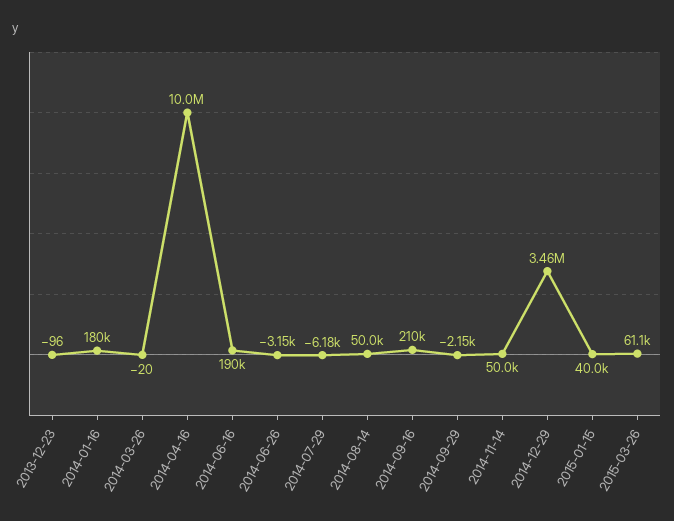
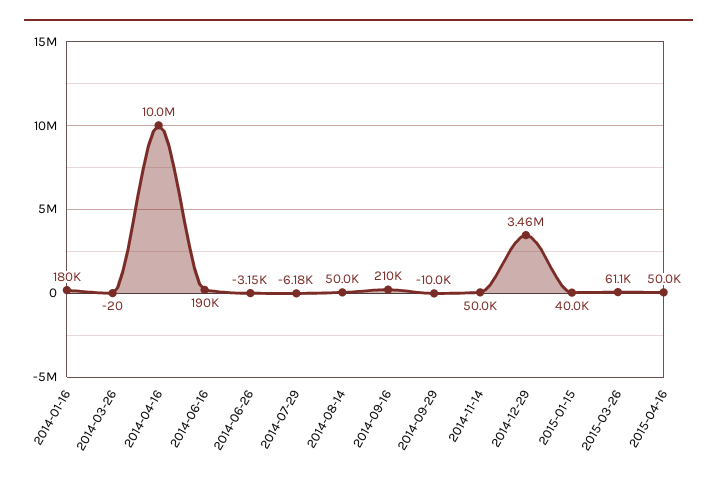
2013-12-23: -96 -> none
2014-09-29: -2150 -> -10000
2015-04-16: none -> 50000

